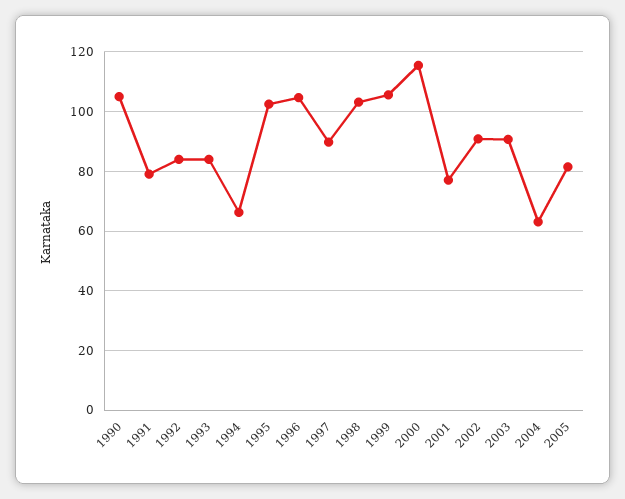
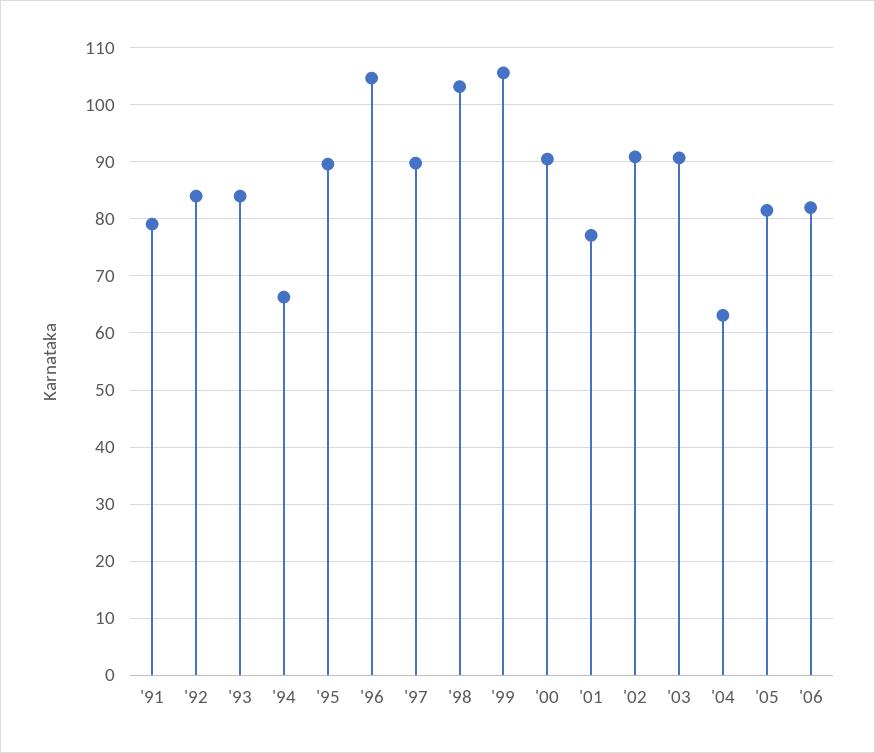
1990: 105 -> none
1995: 102.5 -> 90
2000: 115 -> 90
'06: none -> 82

